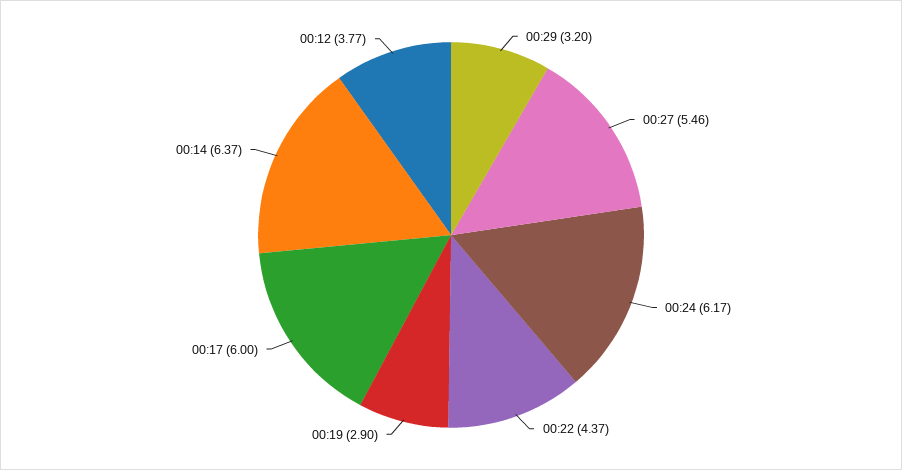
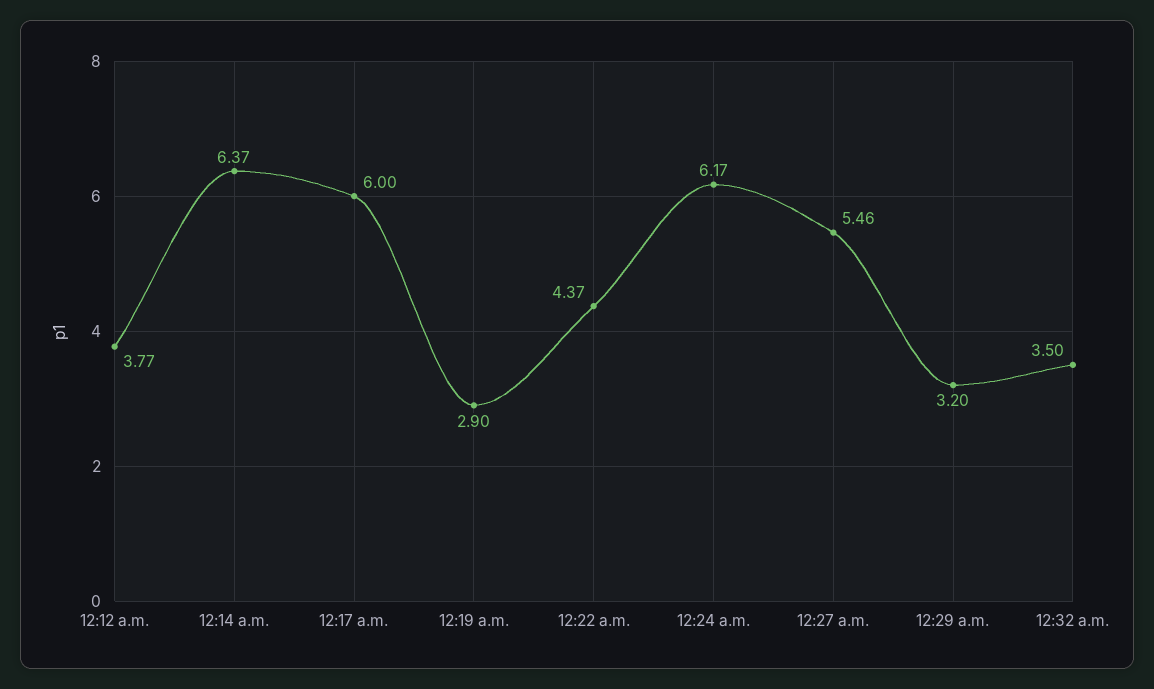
12:32 a.m.: none -> 3.5

